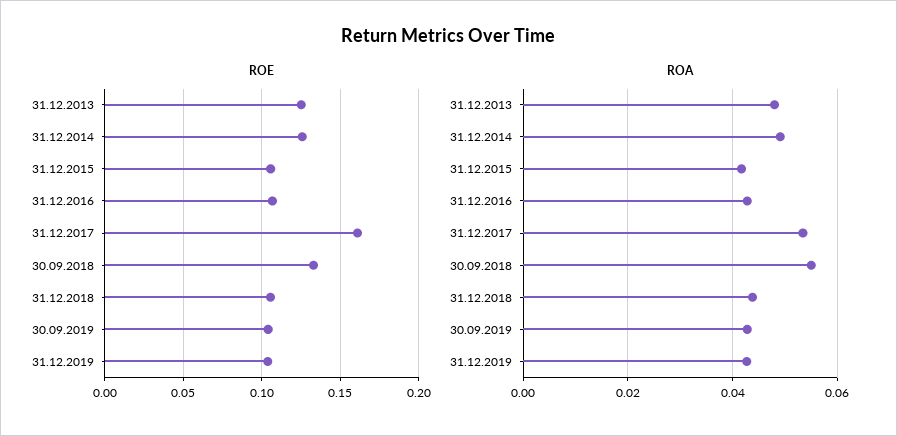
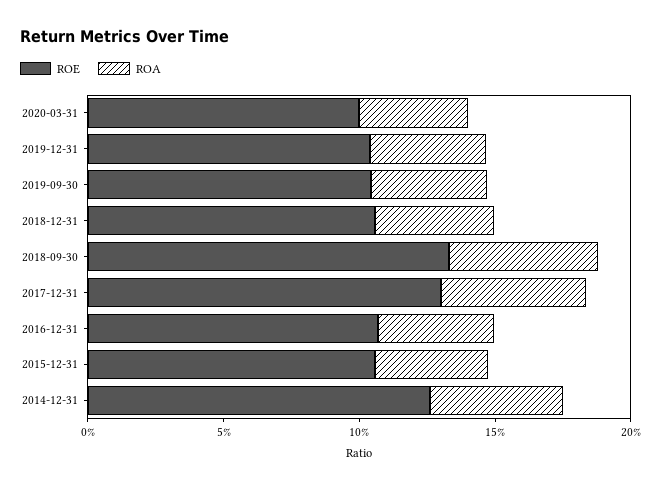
ROE, 31.12.2013: 0.125 -> none
ROE, 31.12.2017: 0.16 -> 0.13
ROA, 31.12.2013: 0.048 -> none
ROE, 2020-03-31: none -> 0.1
ROA, 2020-03-31: none -> 0.04

